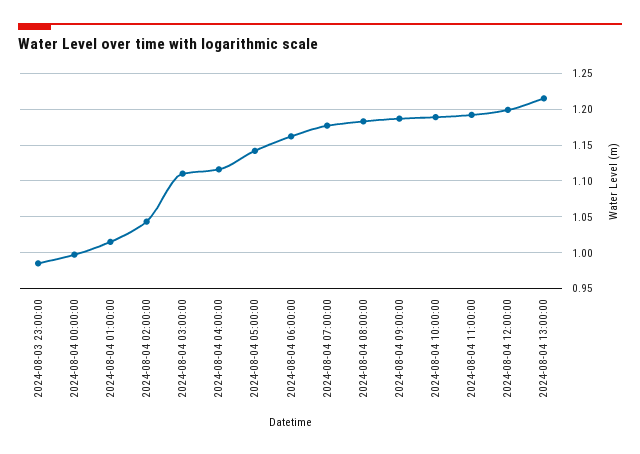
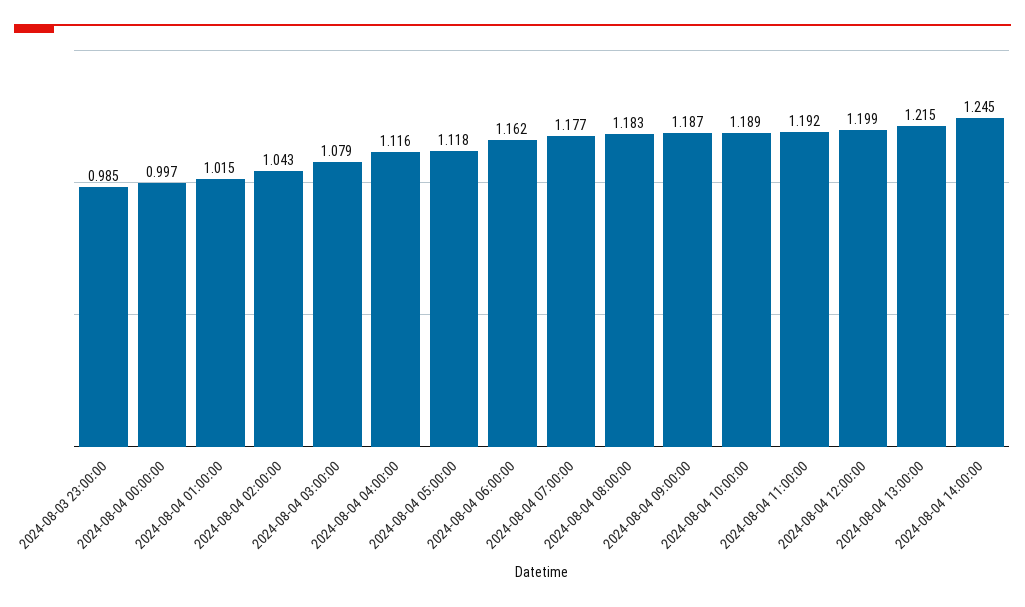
2024-08-04 03:00:00: 1.11 -> 1.079
2024-08-04 05:00:00: 1.14 -> 1.118
2024-08-04 14:00:00: none -> 1.245

